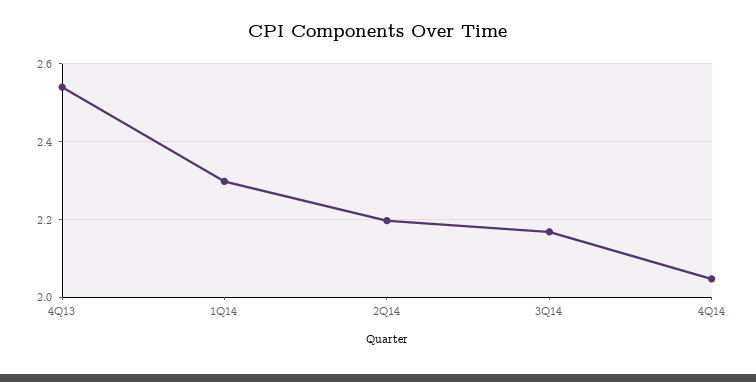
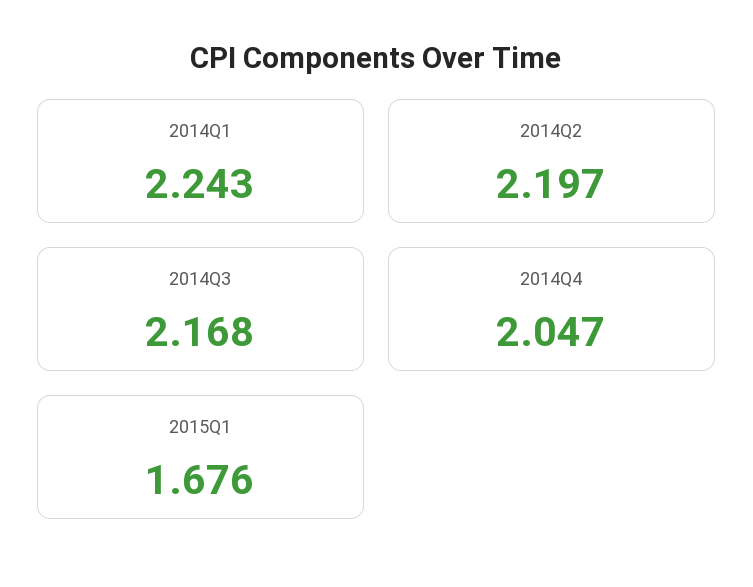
4Q13: 2.54 -> none
1Q14: 2.3 -> 2.243
2015Q1: none -> 1.676

